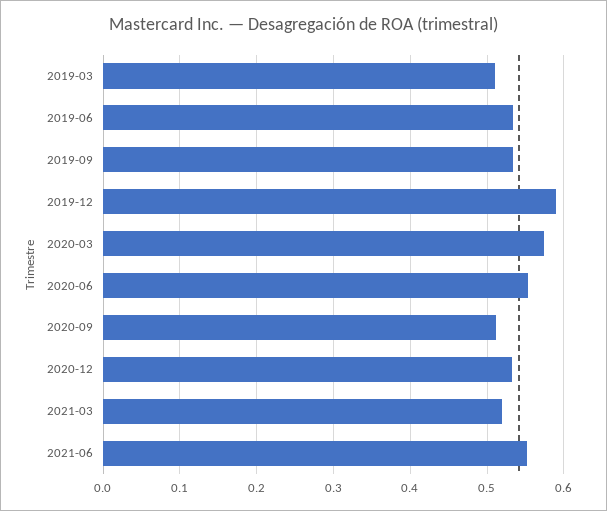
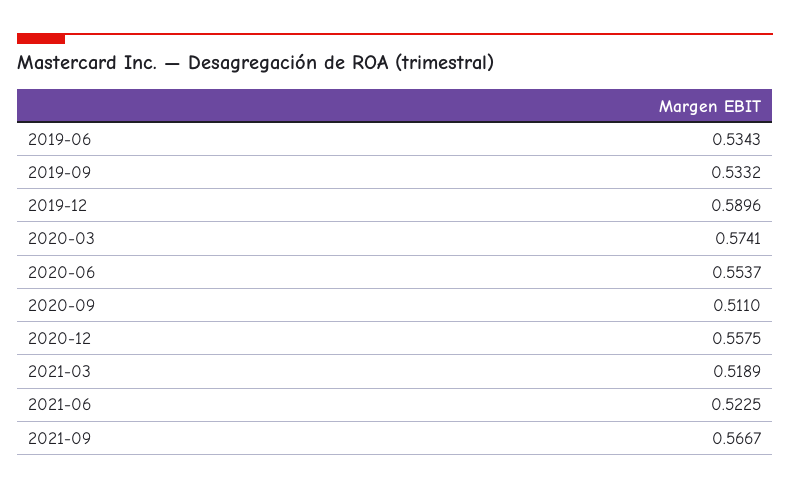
2019-03: 0.51 -> none
2020-12: 0.53 -> 0.5575
2021-06: 0.55 -> 0.5225
2021-09: none -> 0.5667

